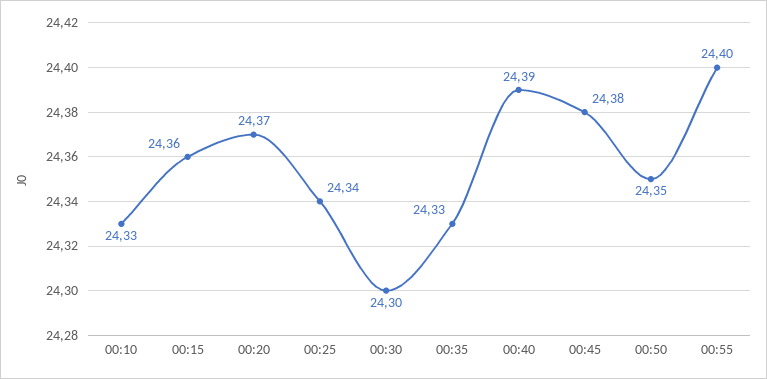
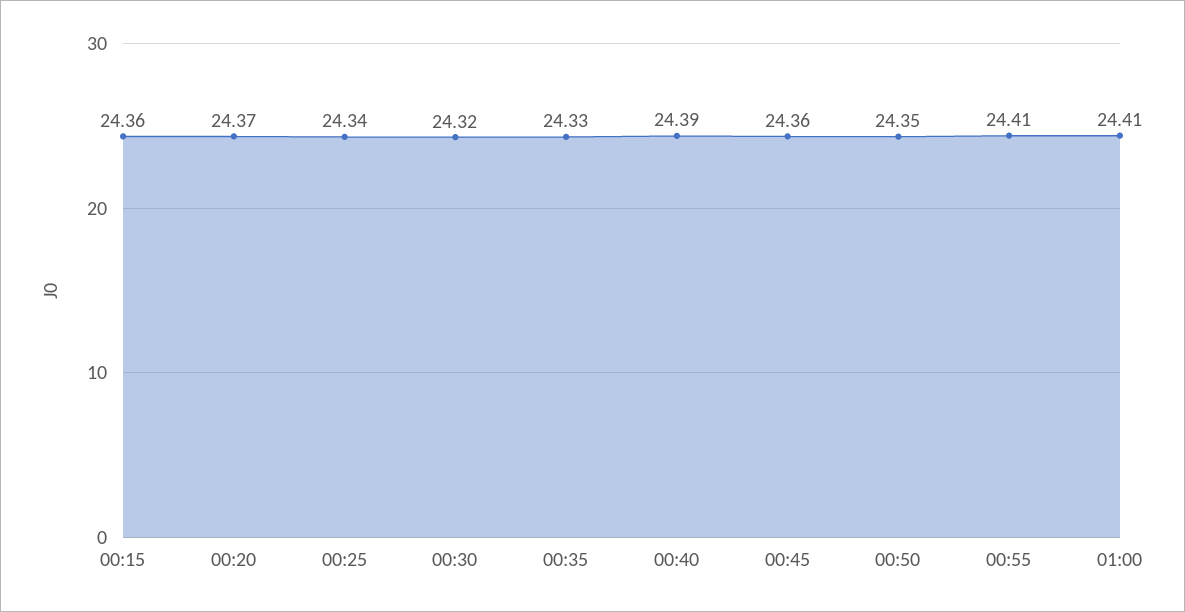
00:10: 24.33 -> none
00:30: 24.3 -> 24.32
00:45: 24.38 -> 24.36
00:55: 24.4 -> 24.41
01:00: none -> 24.41

